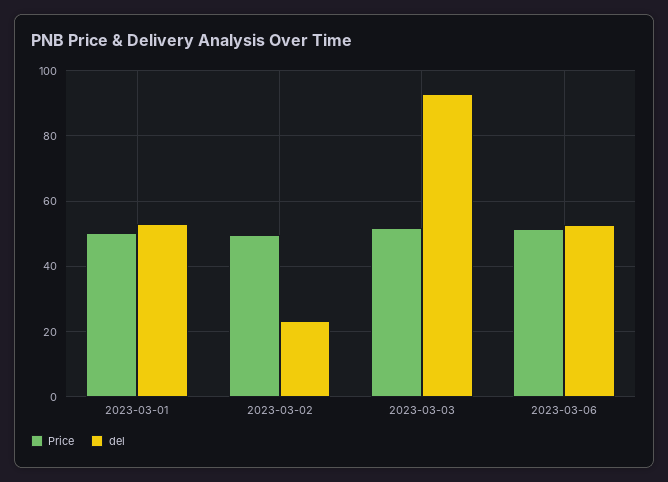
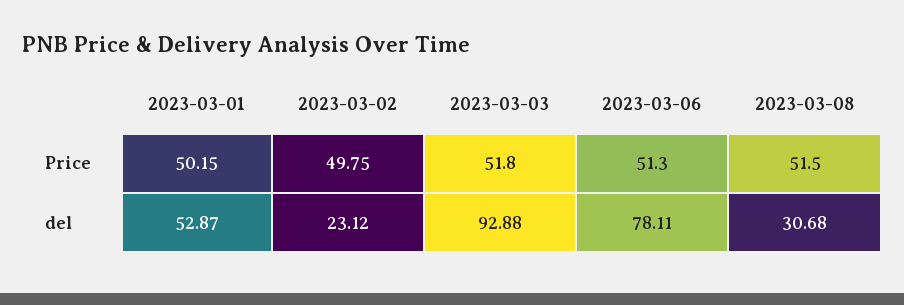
del, 2023-03-06: 52 -> 78.11
Price, 2023-03-08: none -> 51.5
del, 2023-03-08: none -> 30.68

